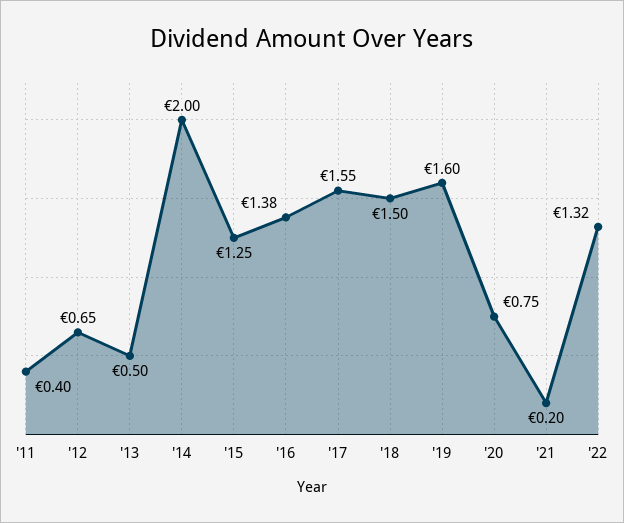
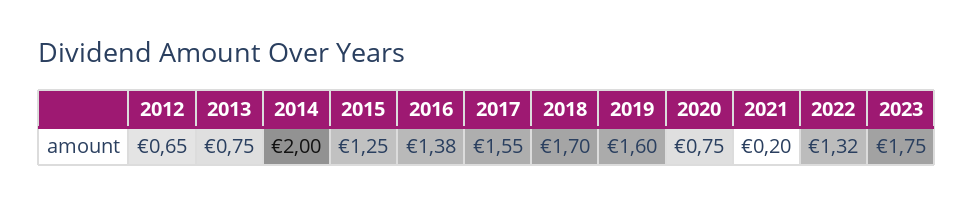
'11: 0.4 -> none
'13: 0.5 -> 0.75
'18: 1.5 -> 1.7
2023: none -> 1.75

